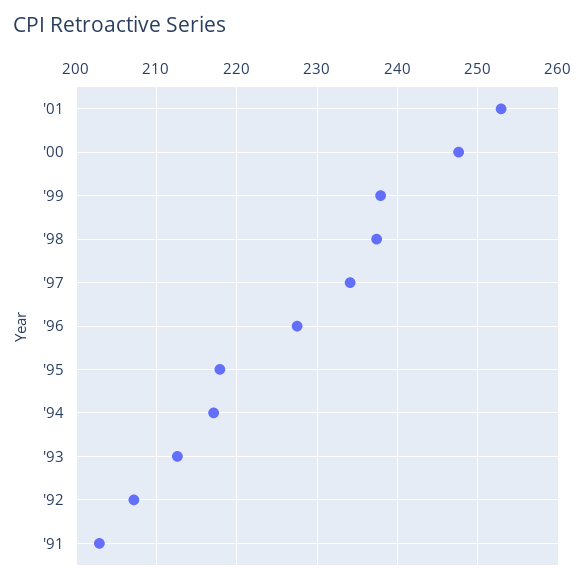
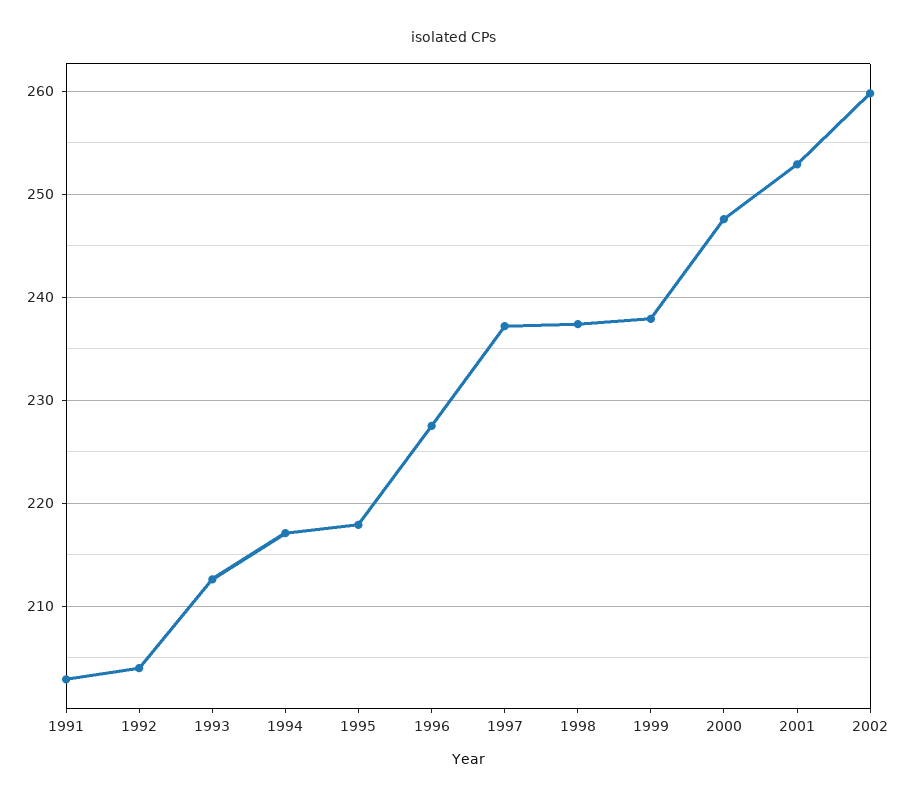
'97: 234 -> 237
'92: 207 -> 204
2002: none -> 260

